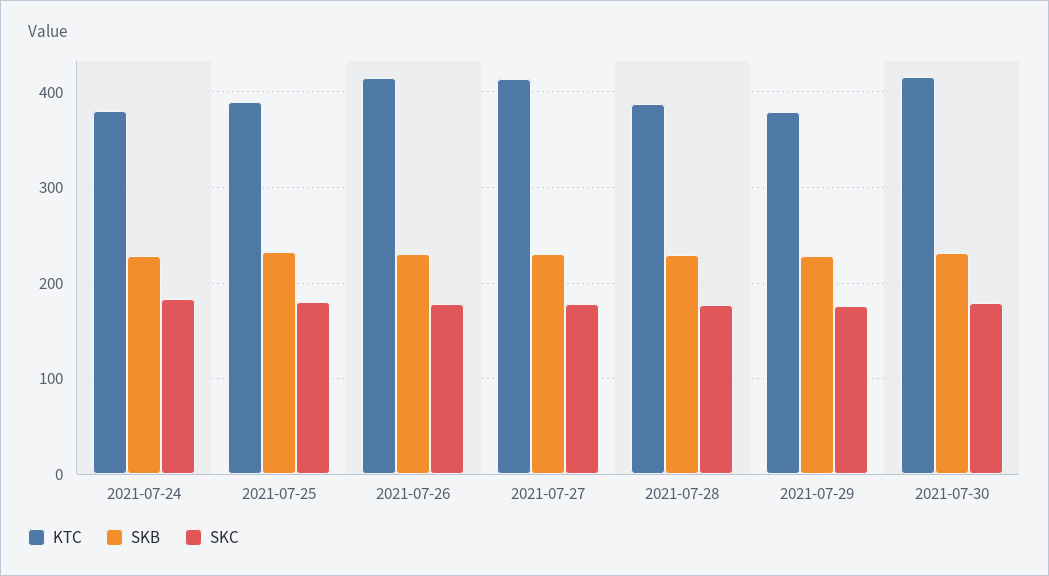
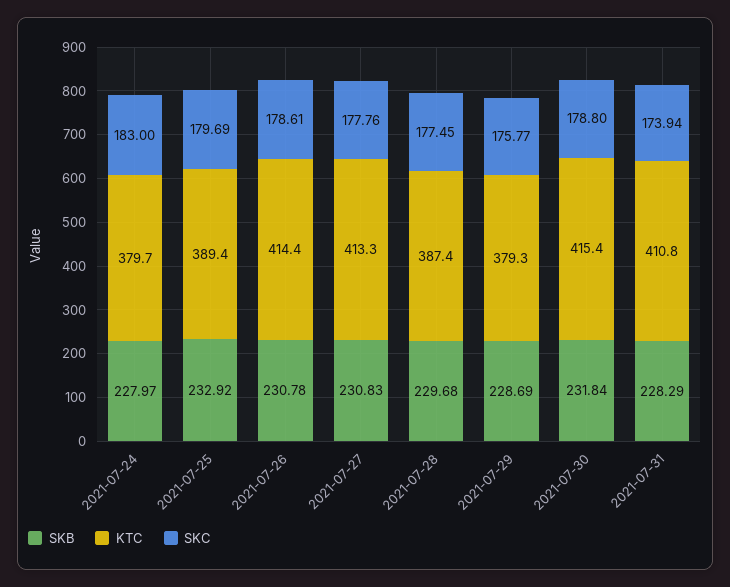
SKB, 2021-07-31: none -> 228.29
KTC, 2021-07-31: none -> 410.8
SKC, 2021-07-31: none -> 173.94

